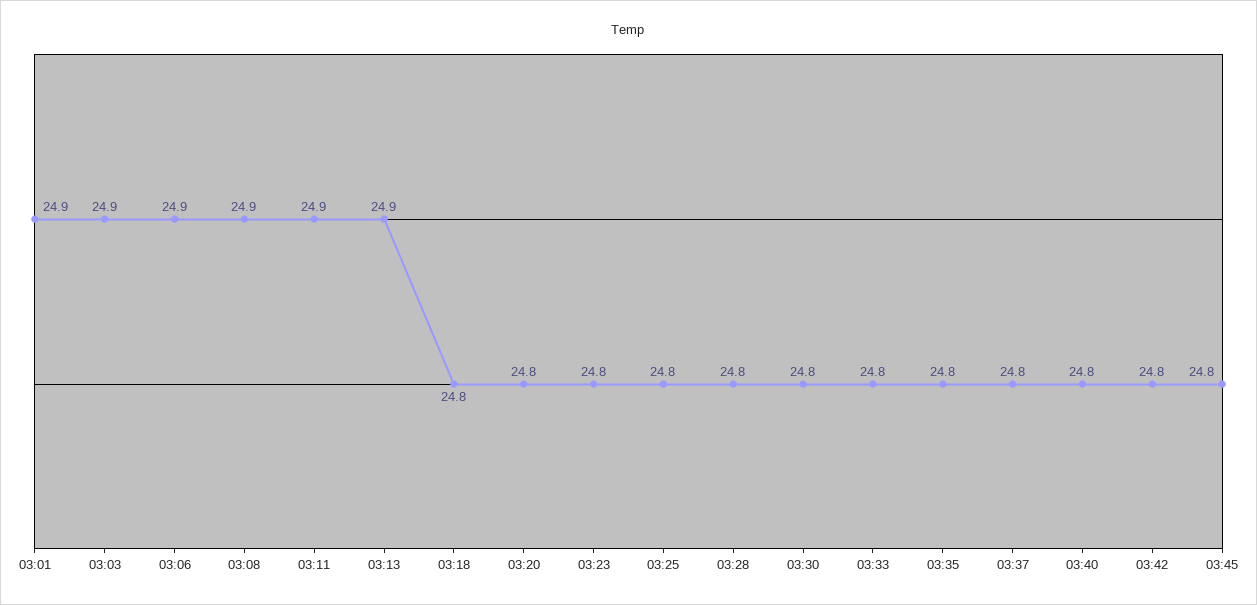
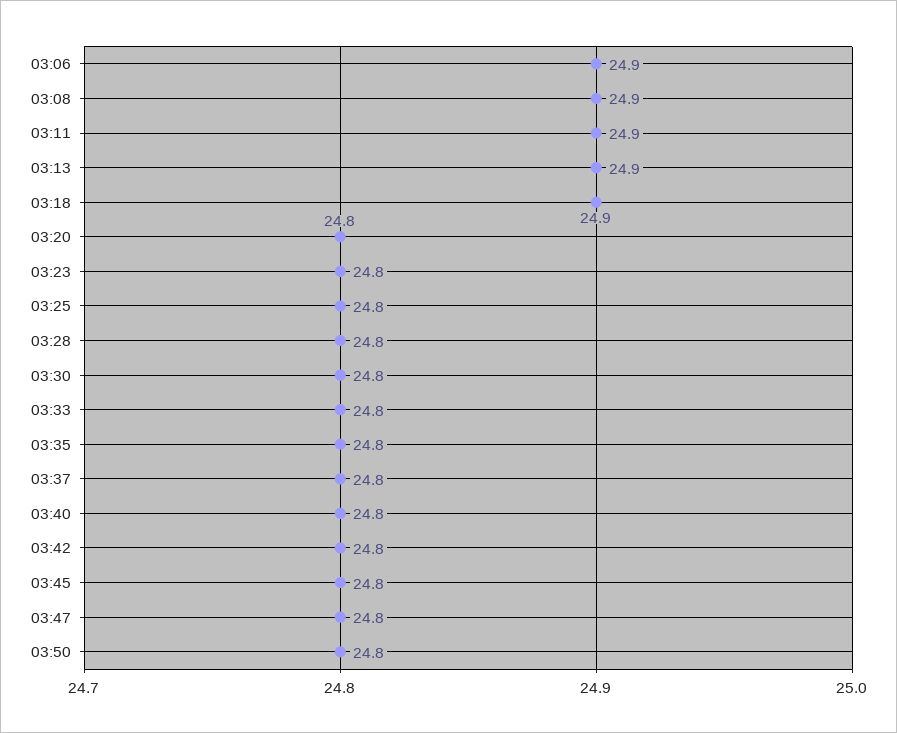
03:01: 24.9 -> none
03:03: 24.9 -> none
03:18: 24.8 -> 24.9
03:47: none -> 24.8
03:50: none -> 24.8

